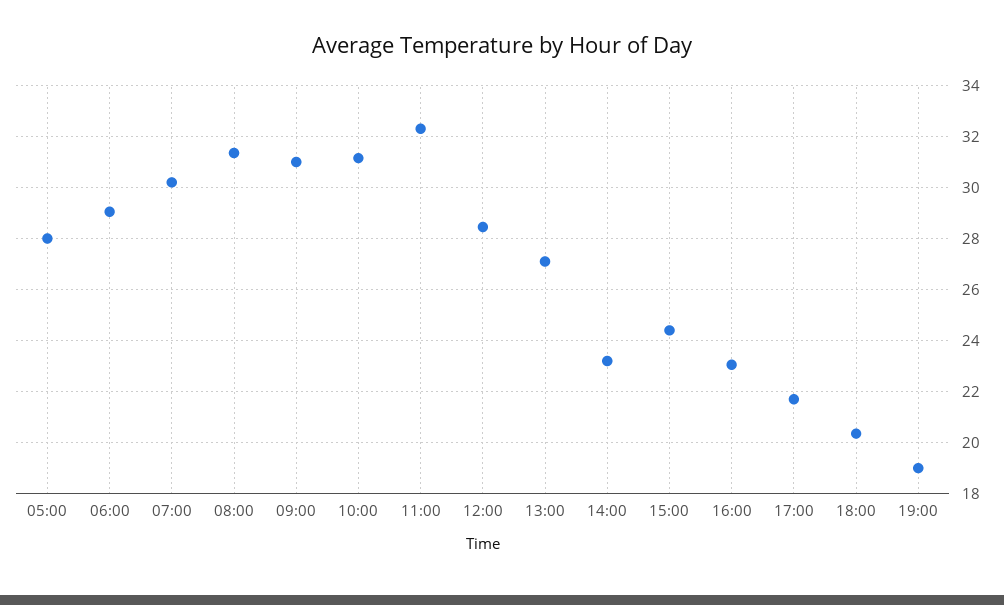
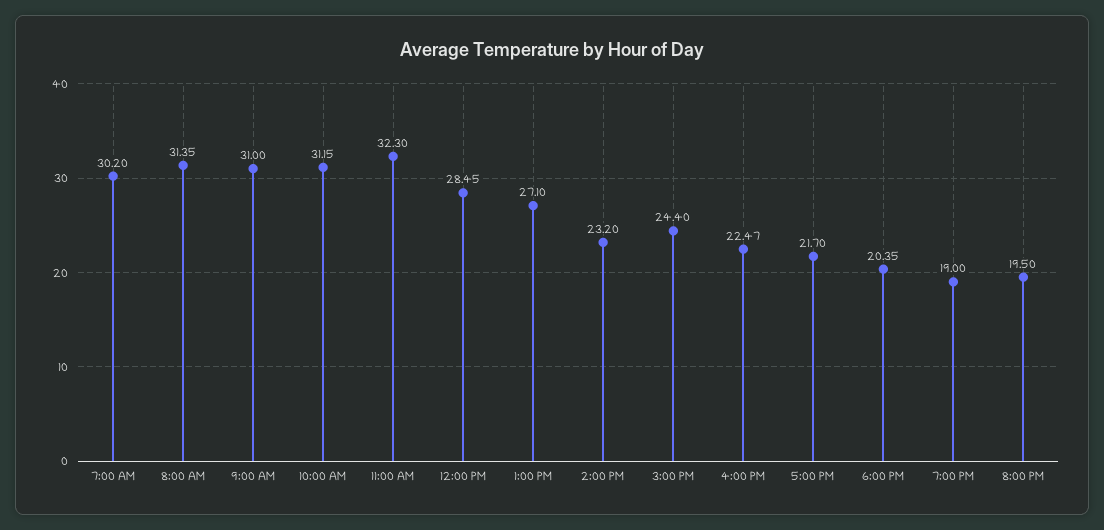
05:00: 28 -> none
06:00: 29 -> none
16:00: 23 -> 22.47
8:00 PM: none -> 19.5

